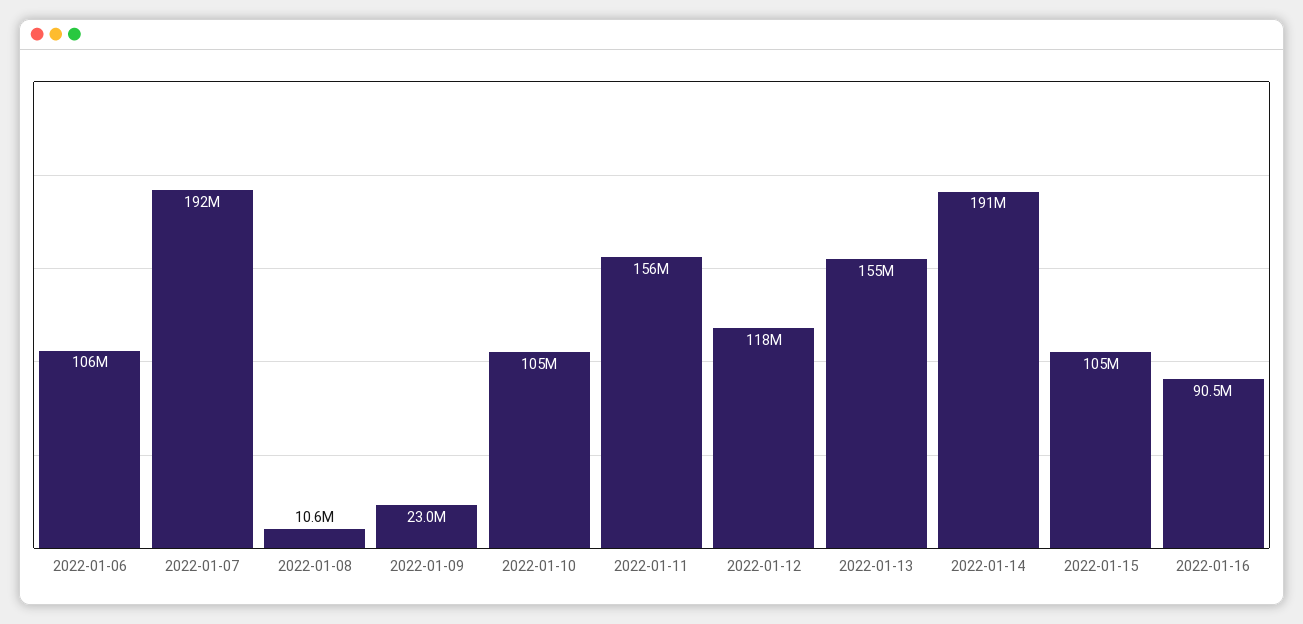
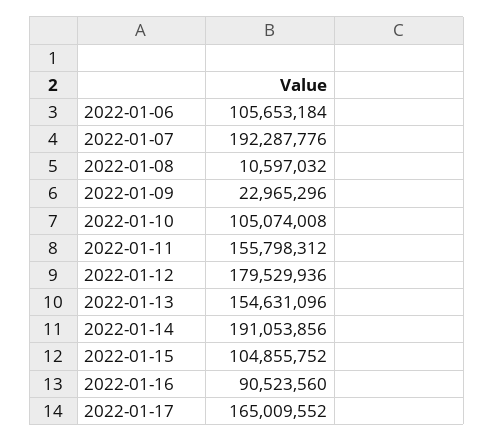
2022-01-12: 118000000 -> 179529936
2022-01-17: none -> 165009552

